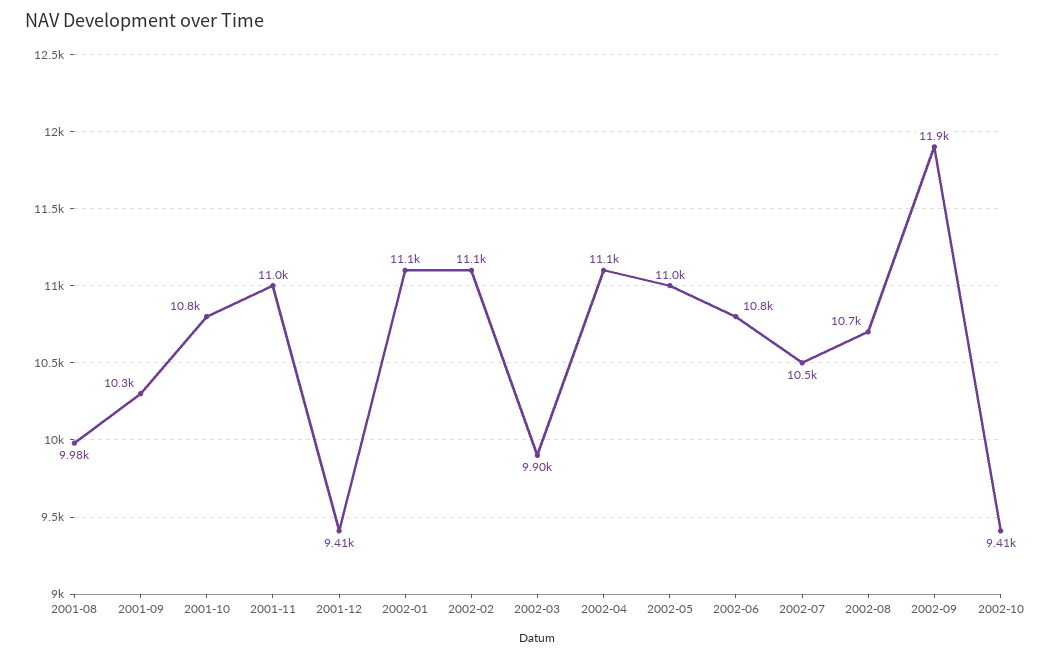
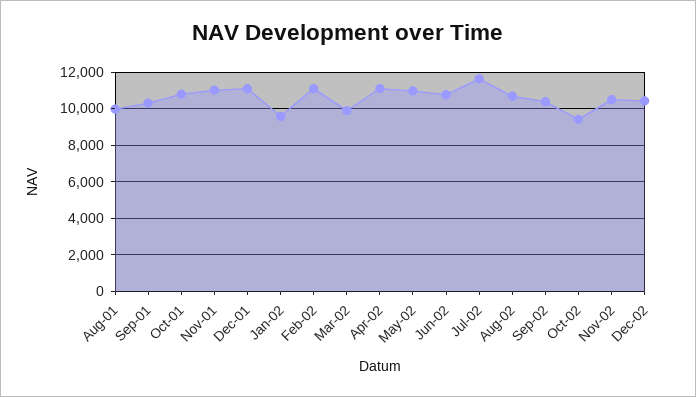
2001-12: 9410 -> 11000
2002-01: 11100 -> 9500
2002-07: 10500 -> 11500
2002-09: 11900 -> 10500
Nov-02: none -> 10500
Dec-02: none -> 10500

